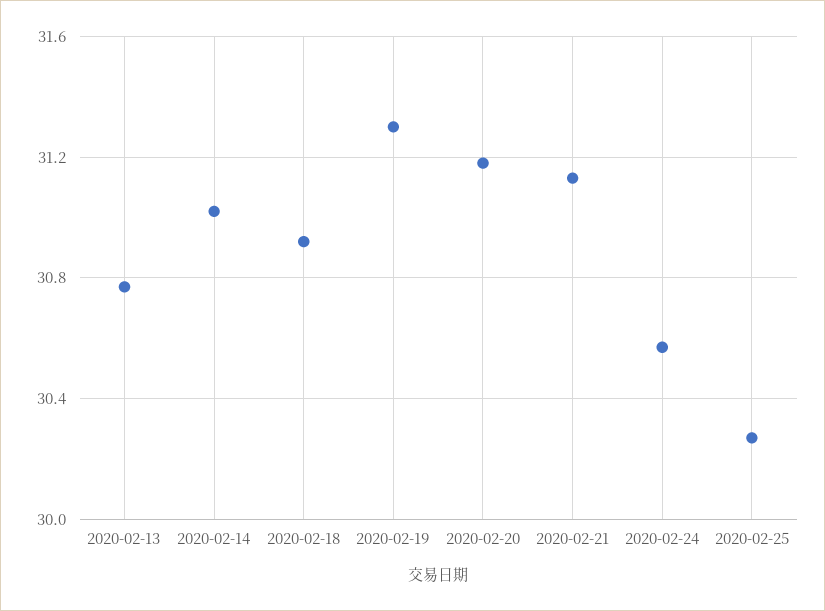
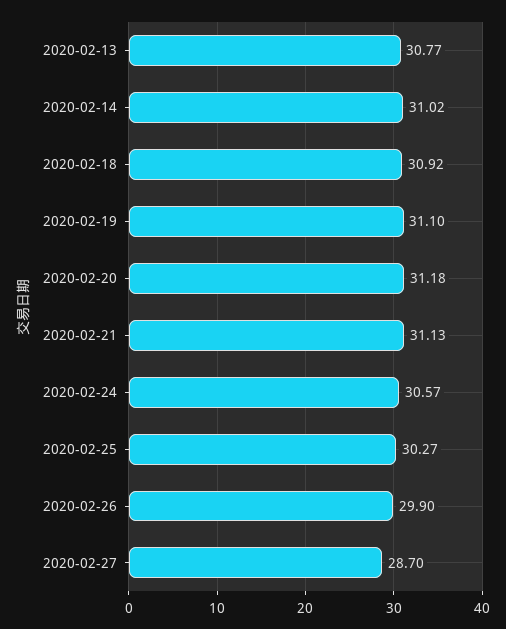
2020-02-19: 31.3 -> 31.1
2020-02-26: none -> 29.9
2020-02-27: none -> 28.7

